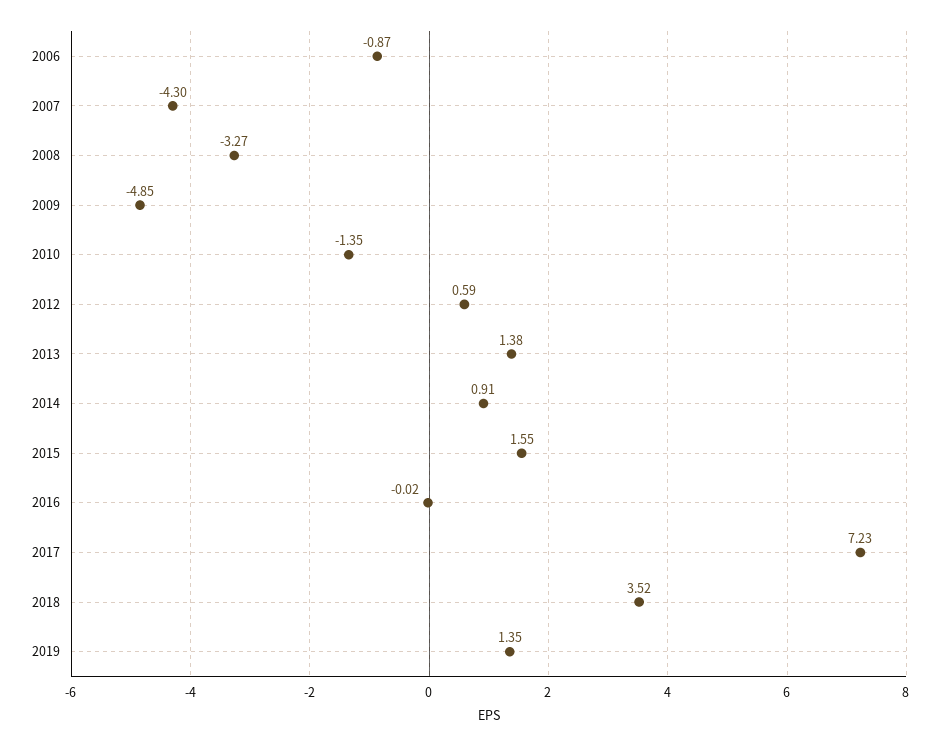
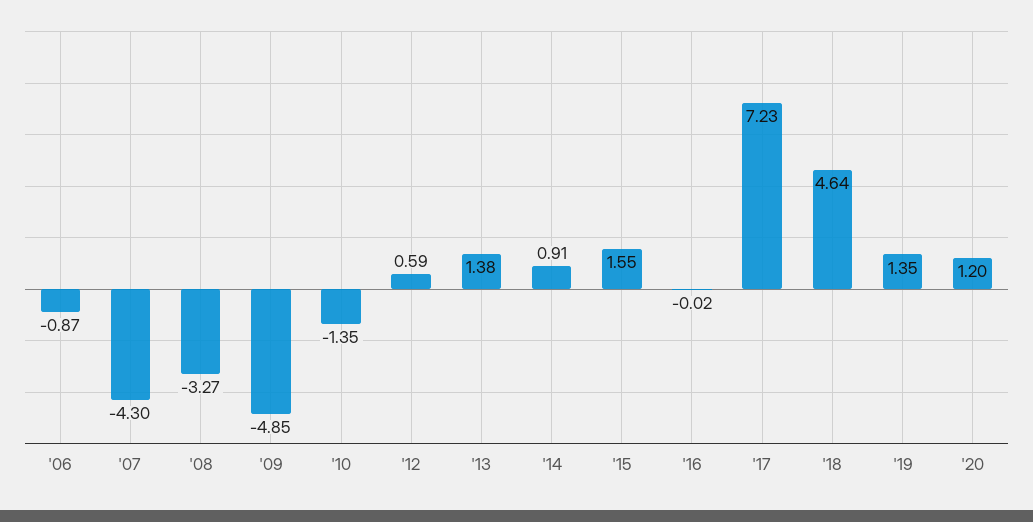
2018: 3.52 -> 4.64
'20: none -> 1.2

